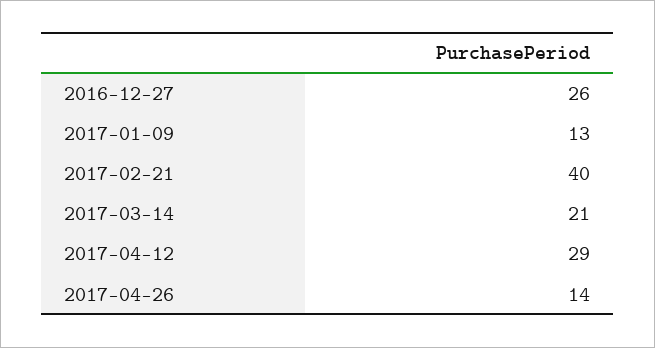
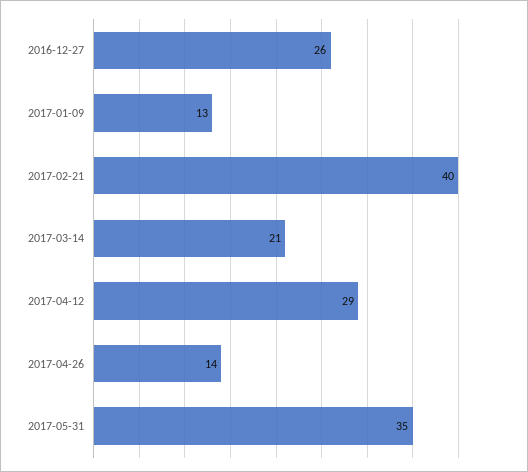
2017-05-31: none -> 35

